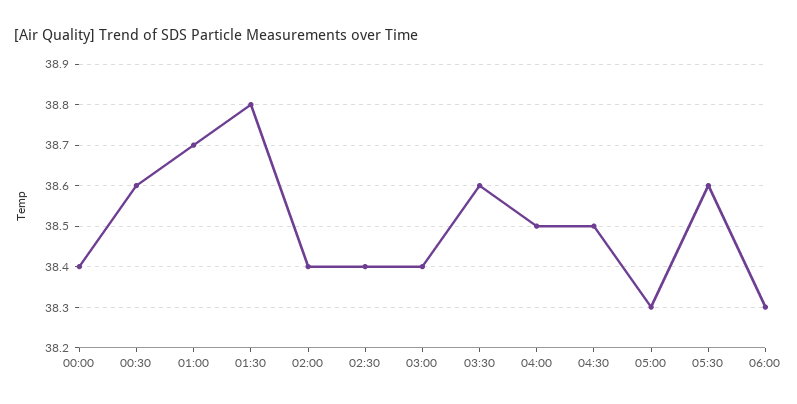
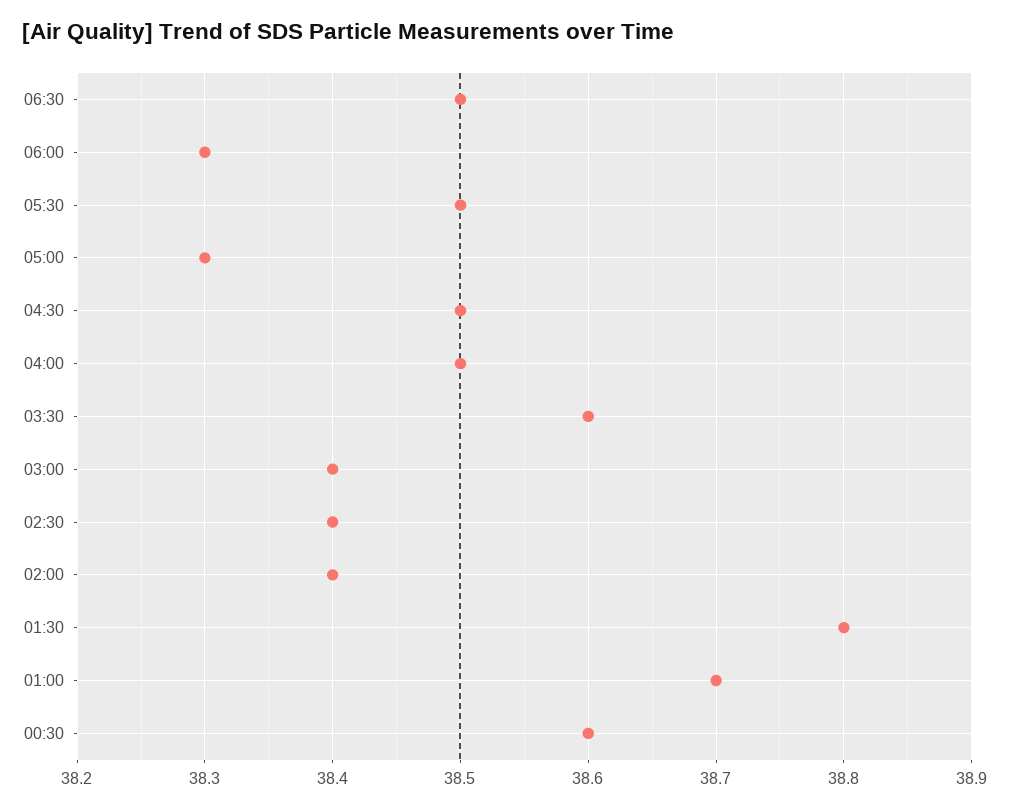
00:00: 38.4 -> none
05:30: 38.6 -> 38.5
06:30: none -> 38.5

